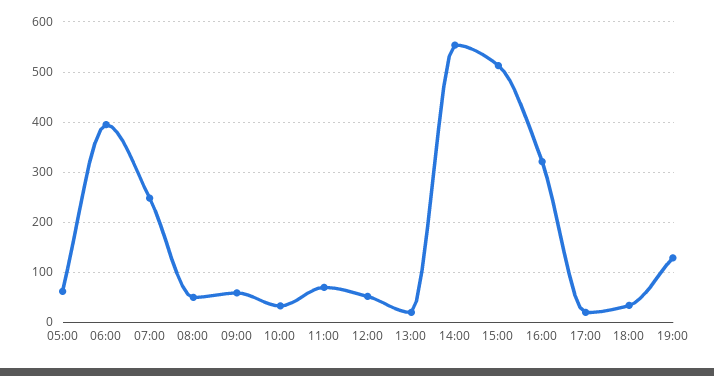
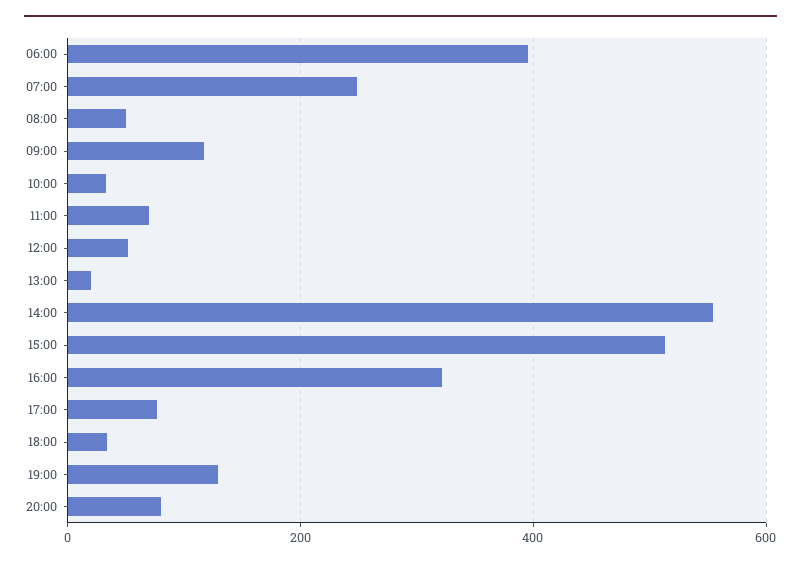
05:00: 60 -> none
09:00: 60 -> 120
17:00: 20 -> 80
20:00: none -> 80

